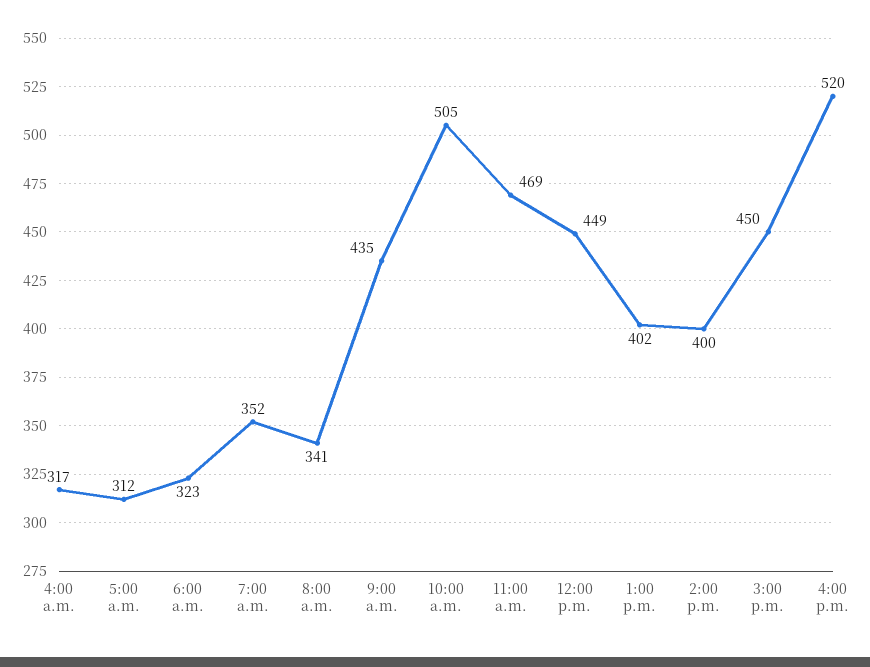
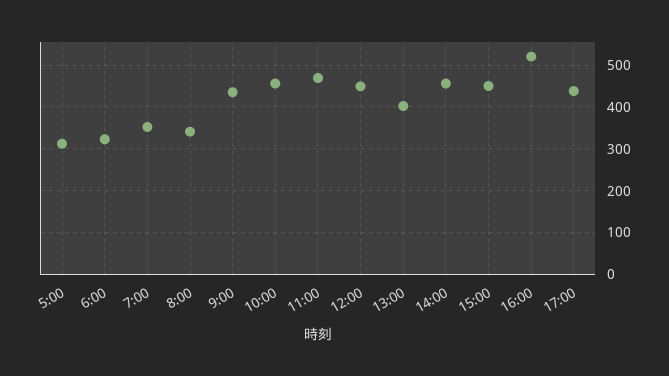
4:00 a.m.: 317 -> none
10:00 a.m.: 505 -> 460
2:00 p.m.: 400 -> 460
17:00: none -> 440

